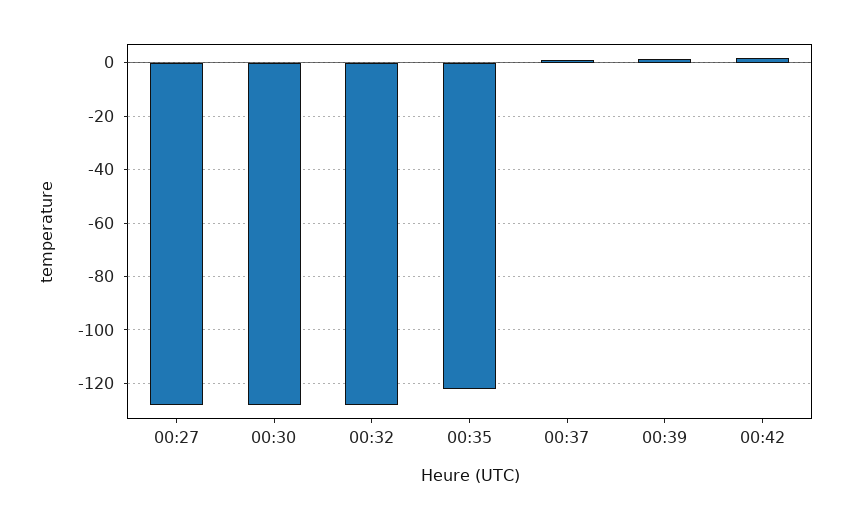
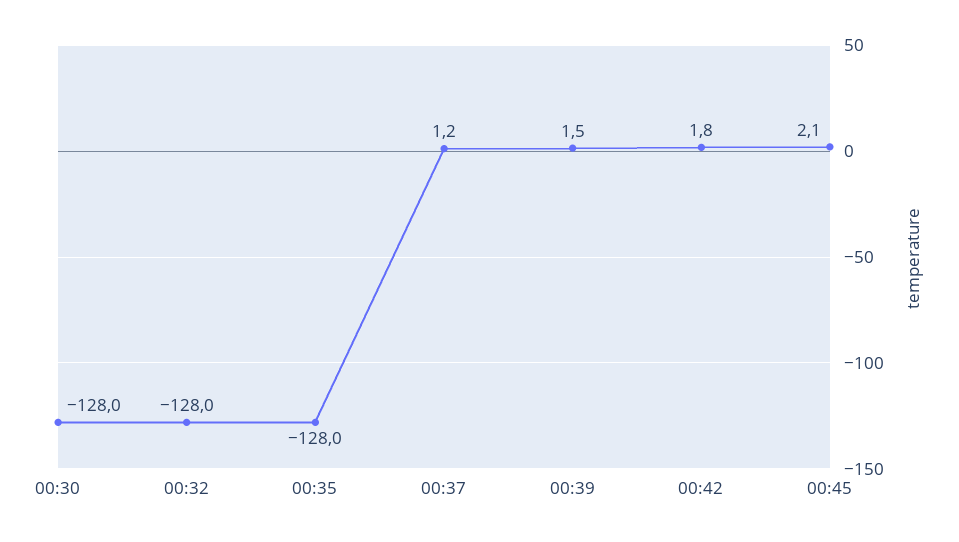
00:27: -127.5 -> none
00:35: -122.5 -> -128
00:45: none -> 2.1

